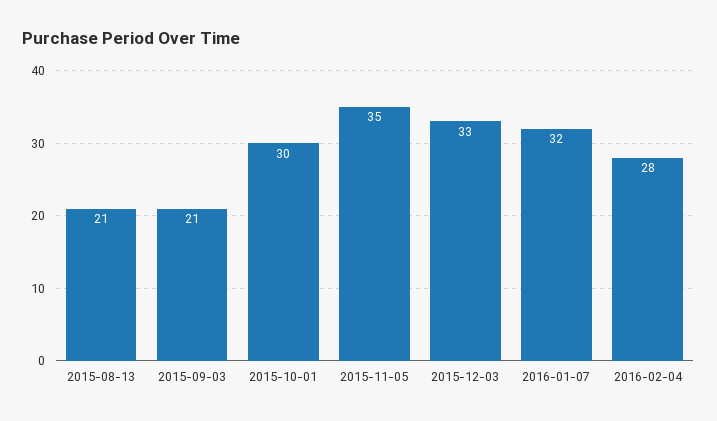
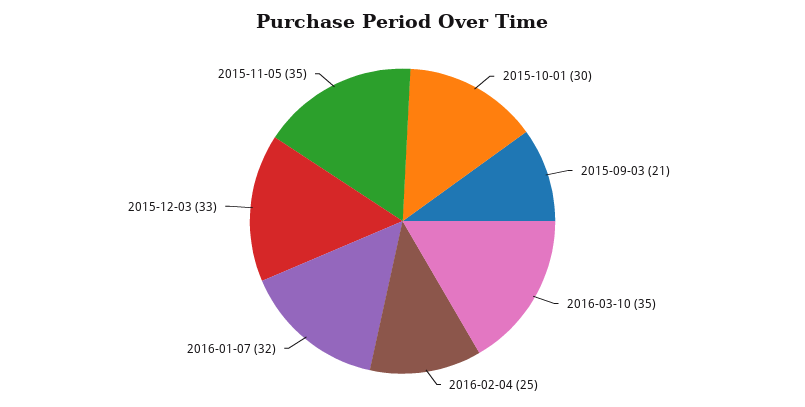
2015-08-13: 21 -> none
2016-02-04: 28 -> 25
2016-03-10: none -> 35

